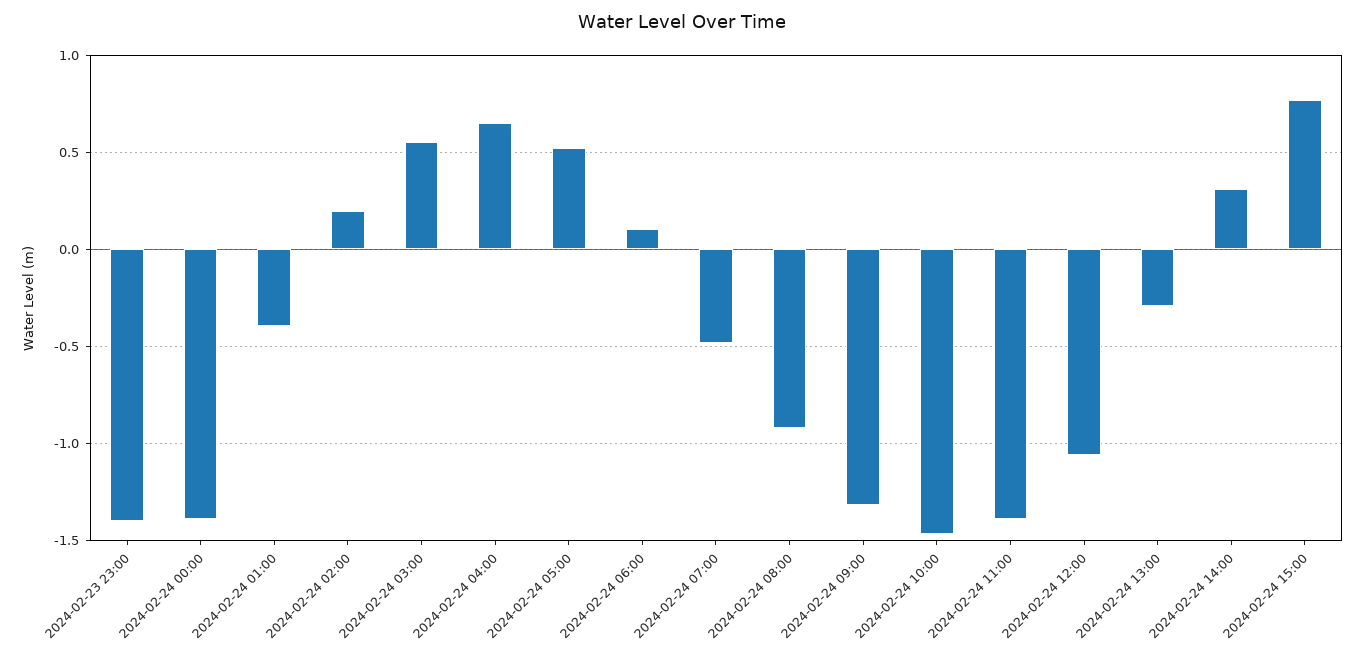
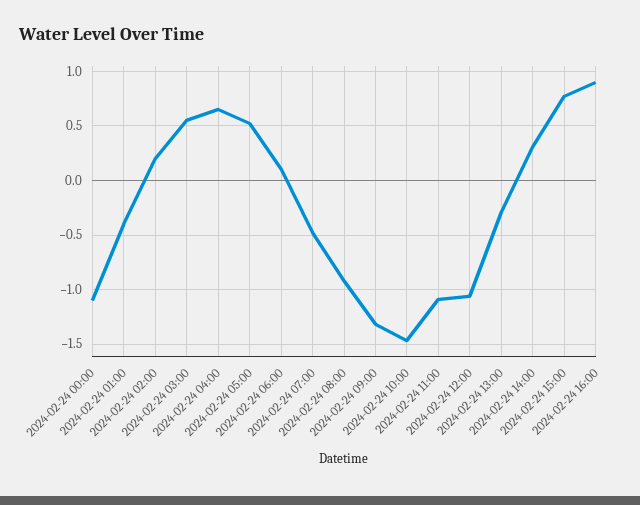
2024-02-23 23:00: -1.4 -> none
2024-02-24 00:00: -1.4 -> -1.1
2024-02-24 11:00: -1.4 -> -1.1
2024-02-24 16:00: none -> 0.9

